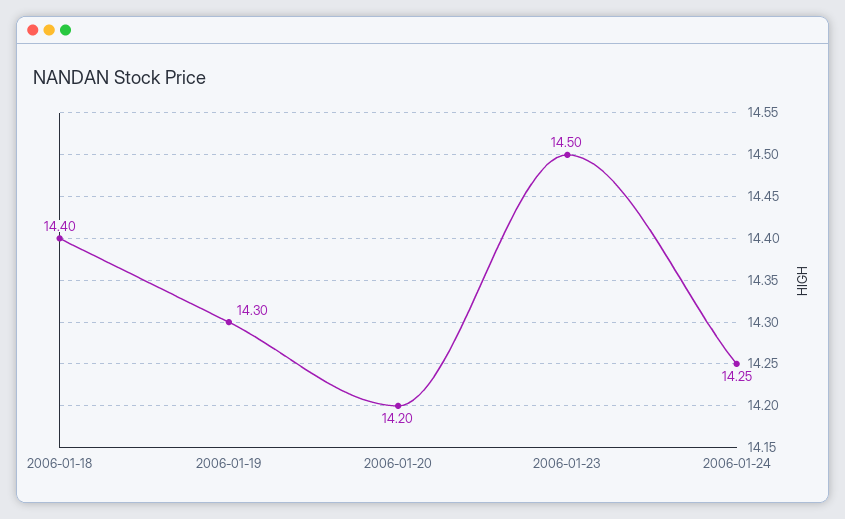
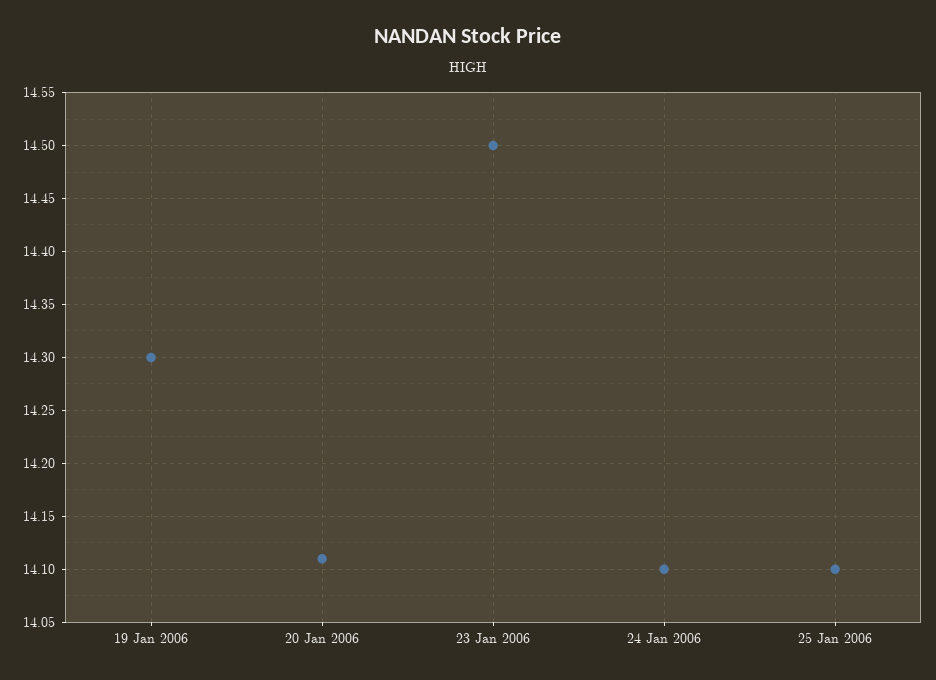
2006-01-18: 14.4 -> none
2006-01-20: 14.2 -> 14.11
2006-01-24: 14.25 -> 14.1
25 Jan 2006: none -> 14.1

